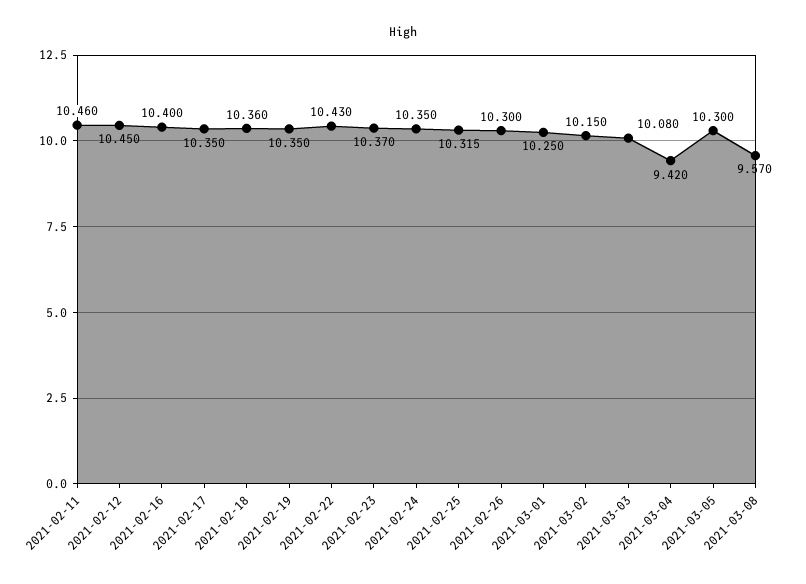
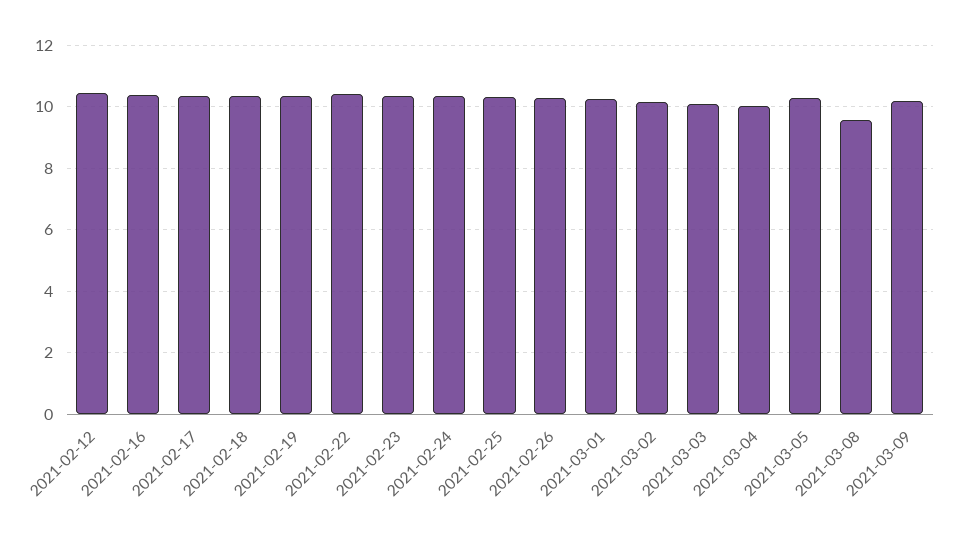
2021-02-11: 10.46 -> none
2021-03-04: 9.42 -> 10
2021-03-09: none -> 10.2

